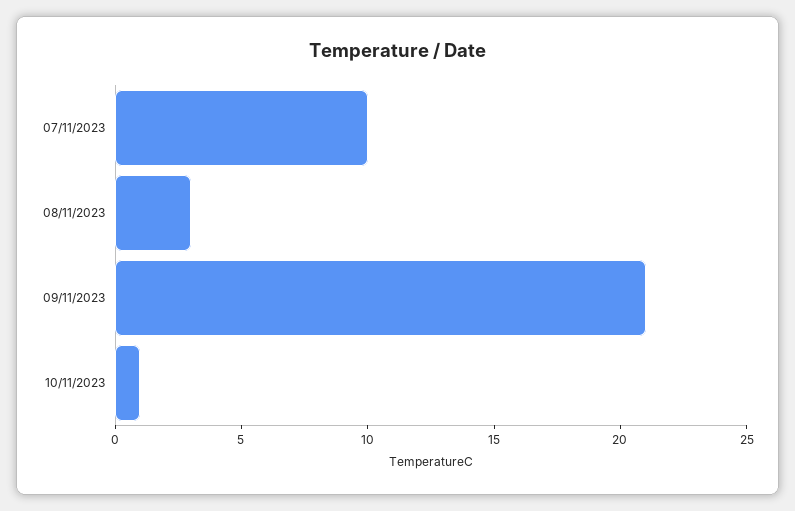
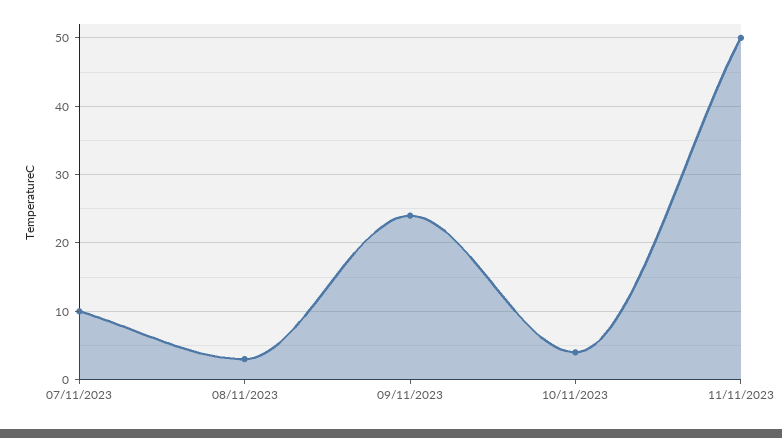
09/11/2023: 21 -> 24
10/11/2023: 1 -> 4
11/11/2023: none -> 50

